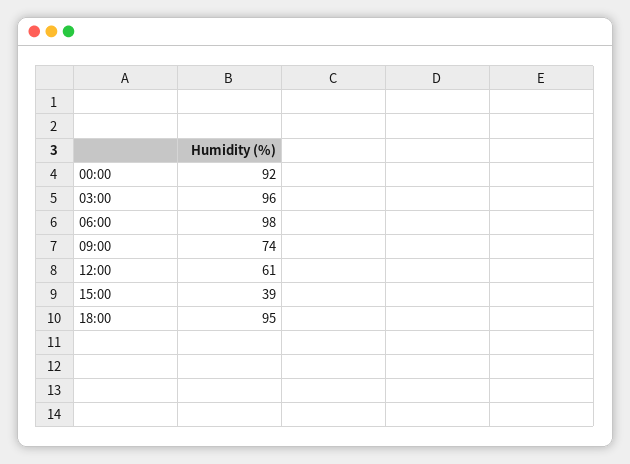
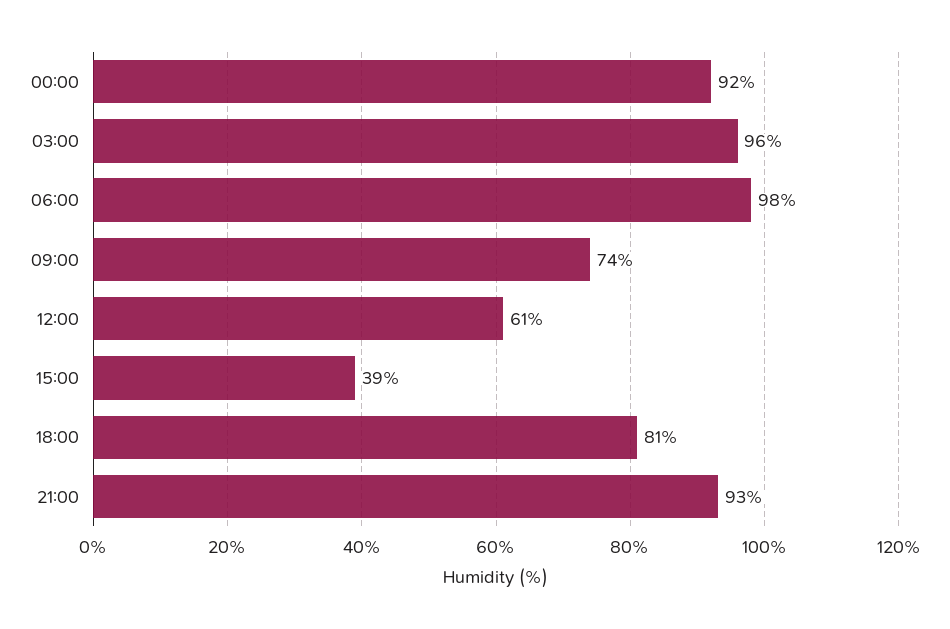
18:00: 95 -> 81
21:00: none -> 93

